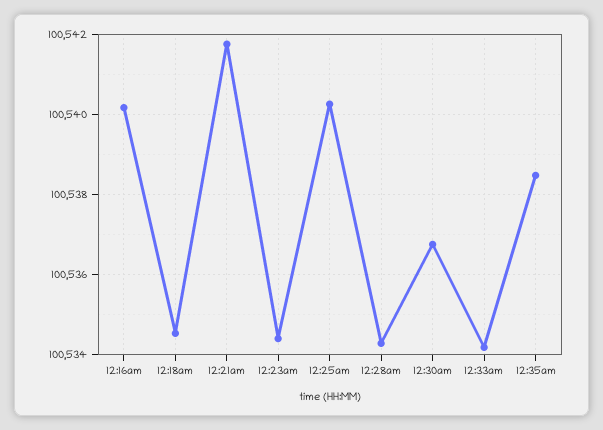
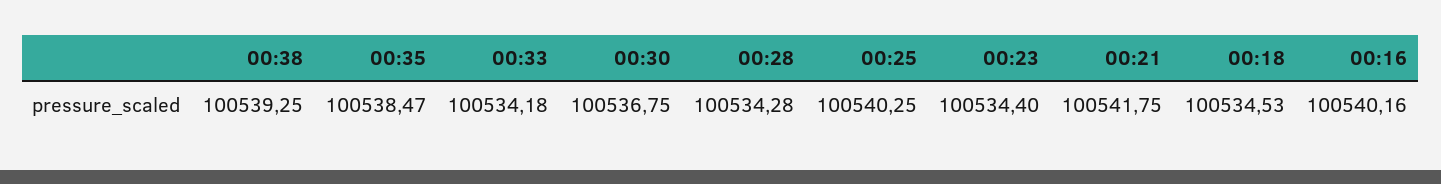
00:38: none -> 100539.25

